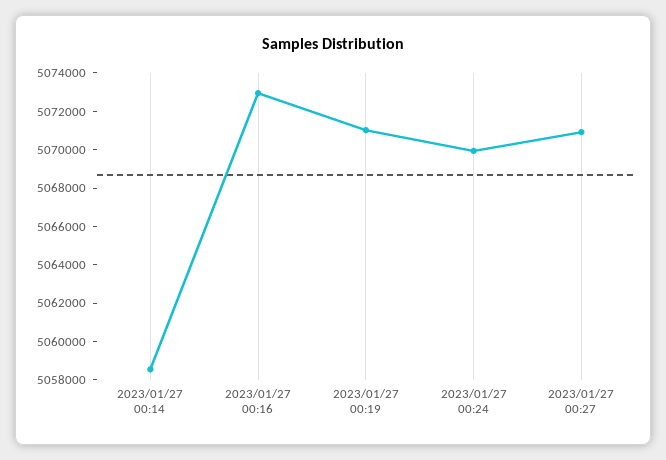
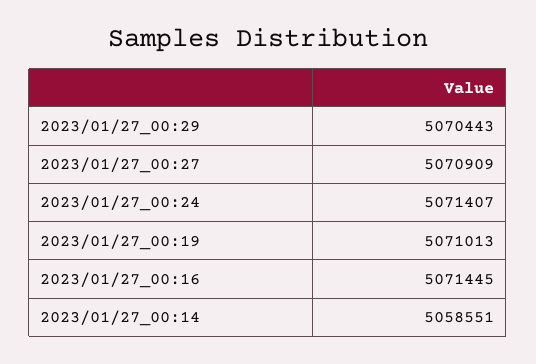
2023/01/27 00:16: 5073000 -> 5071445
2023/01/27 00:24: 5070000 -> 5071407
2023/01/27_00:29: none -> 5070443

